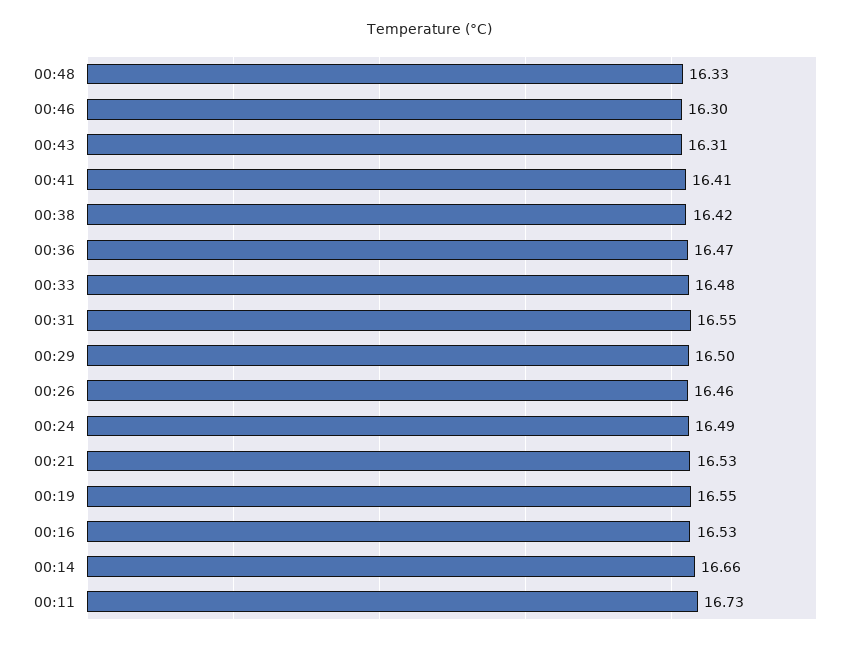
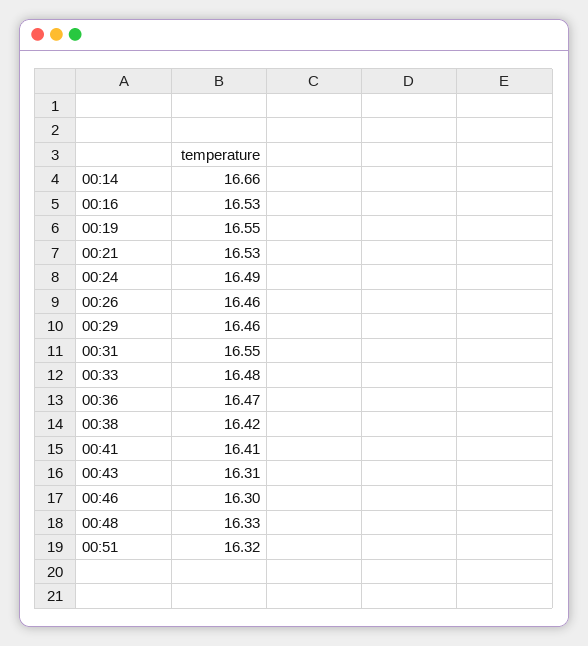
00:29: 16.5 -> 16.46
00:11: 16.73 -> none
00:51: none -> 16.32

